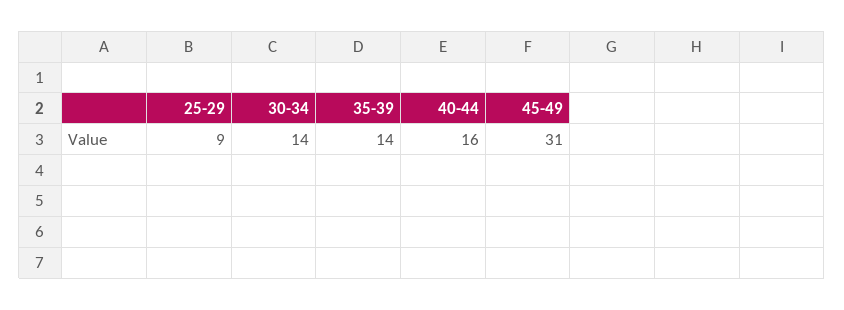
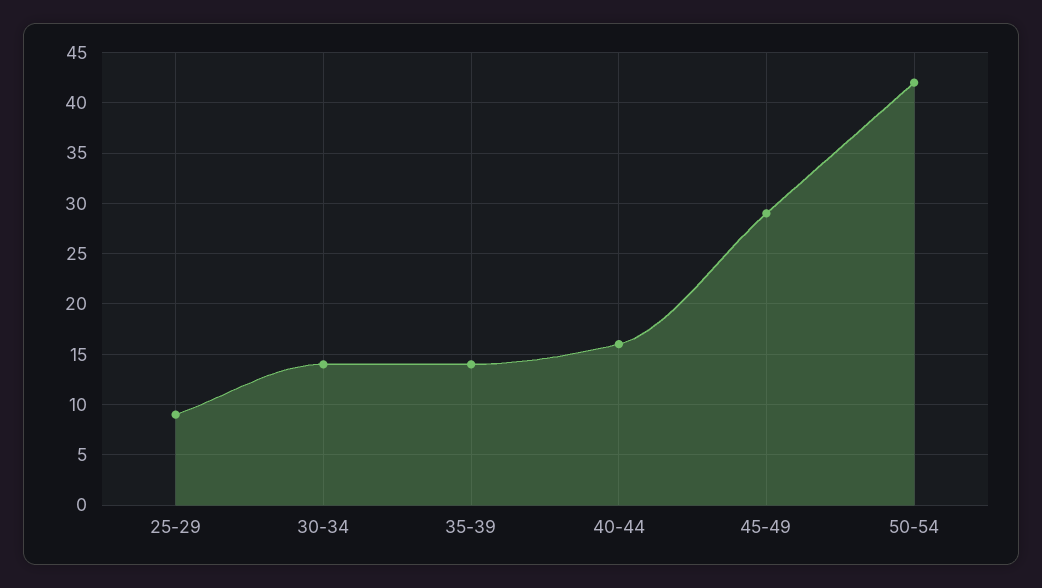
45-49: 31 -> 29
50-54: none -> 42

